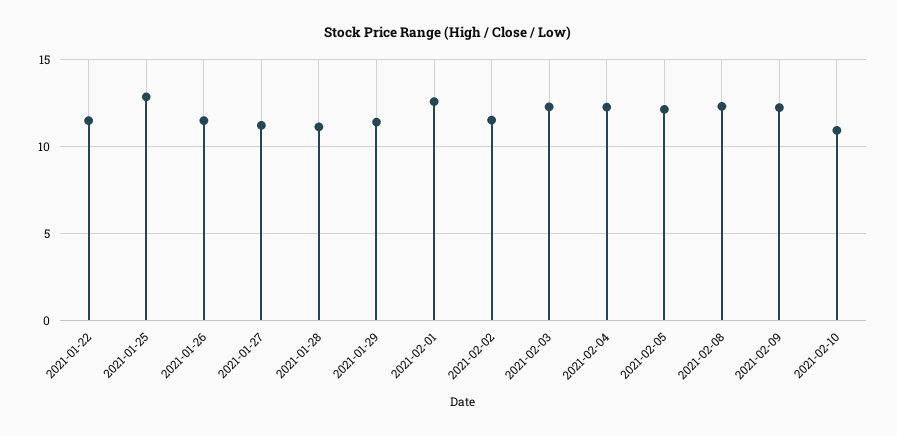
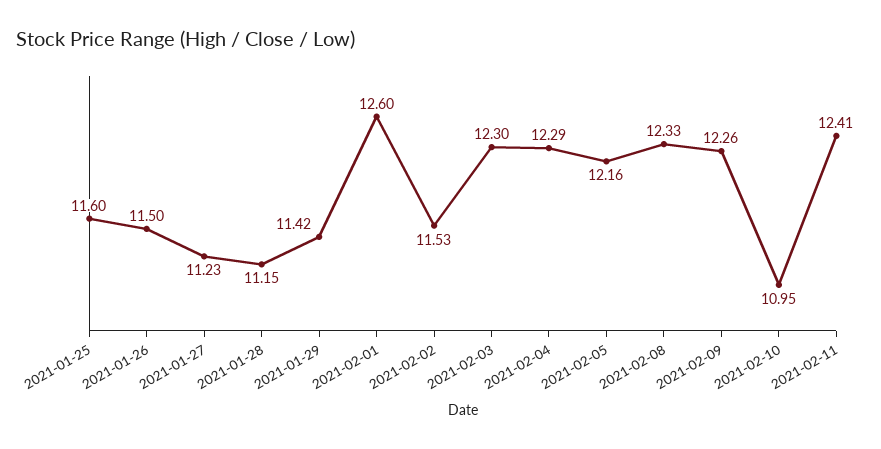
2021-01-22: 11.5 -> none
2021-01-25: 13 -> 11.6
2021-02-11: none -> 12.41

